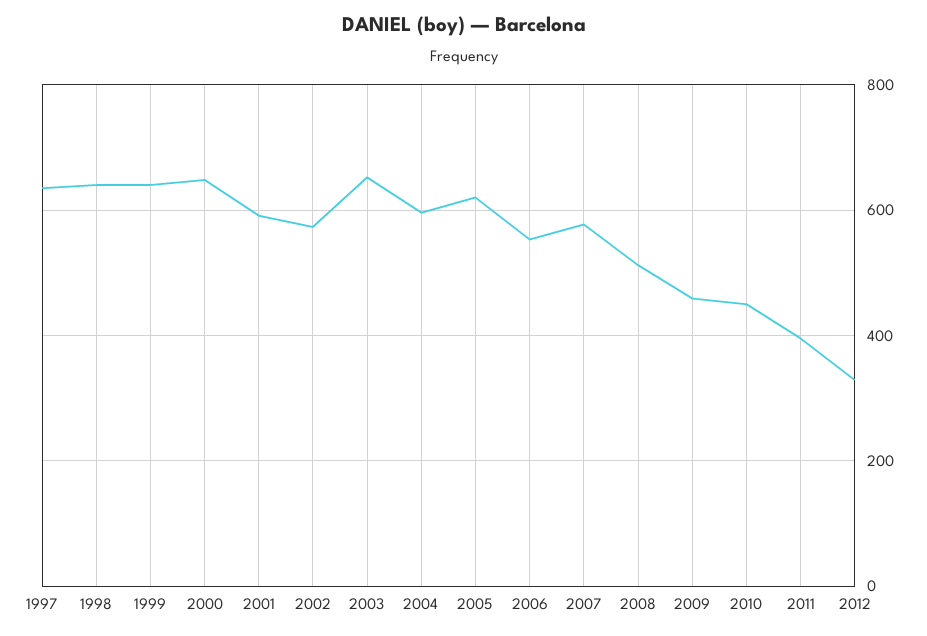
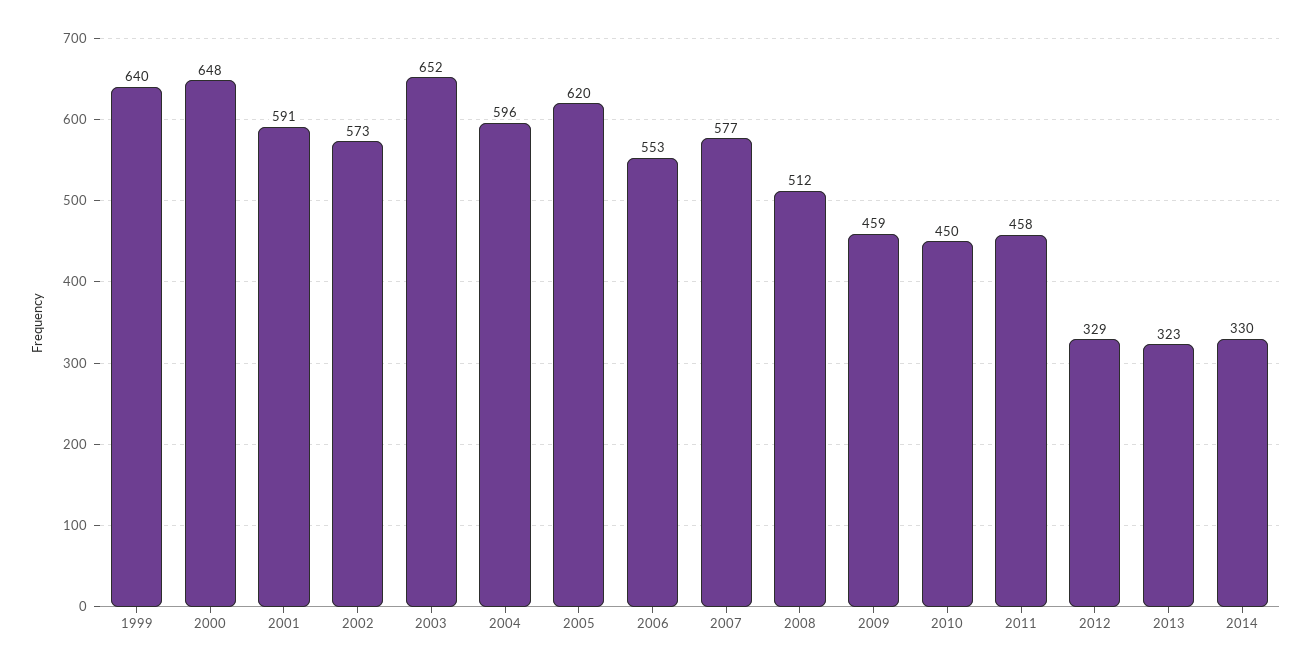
1997: 640 -> none
1998: 640 -> none
2011: 400 -> 458
2013: none -> 323
2014: none -> 330

